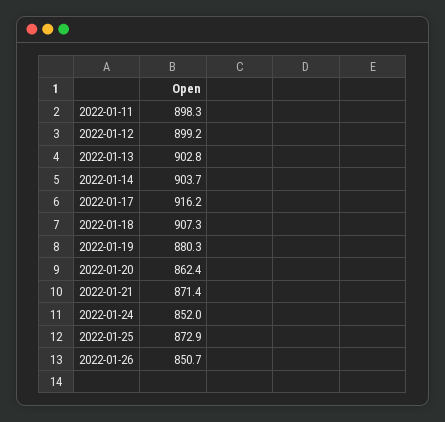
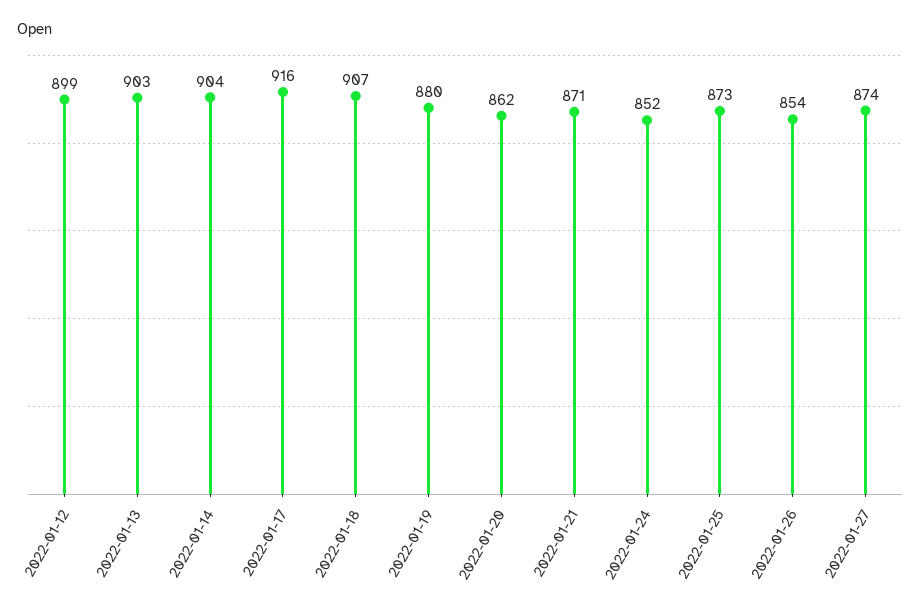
2022-01-11: 898.3 -> none
2022-01-26: 850.7 -> 854
2022-01-27: none -> 874

